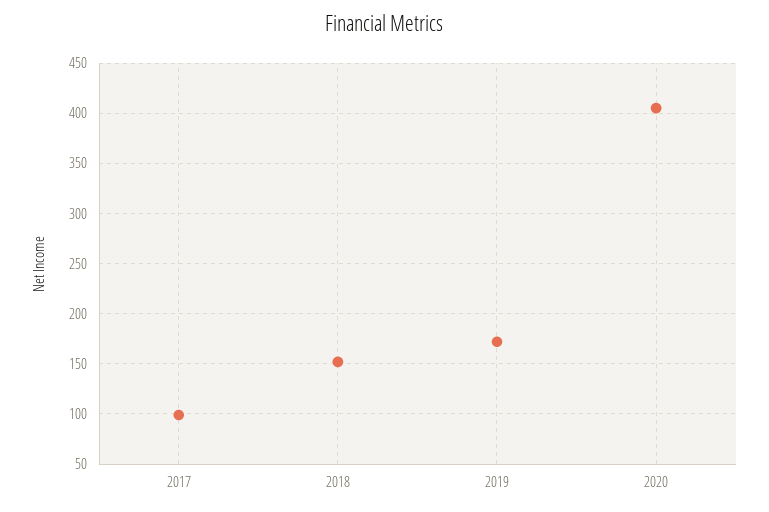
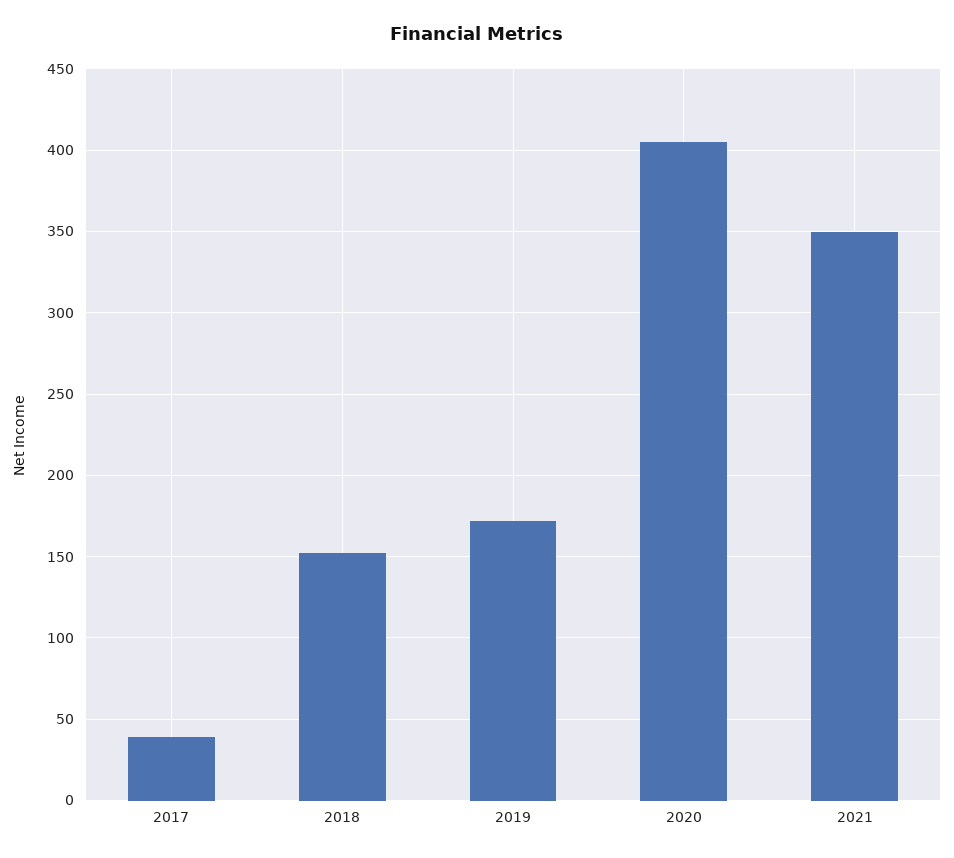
2017: 100 -> 40
2021: none -> 350

